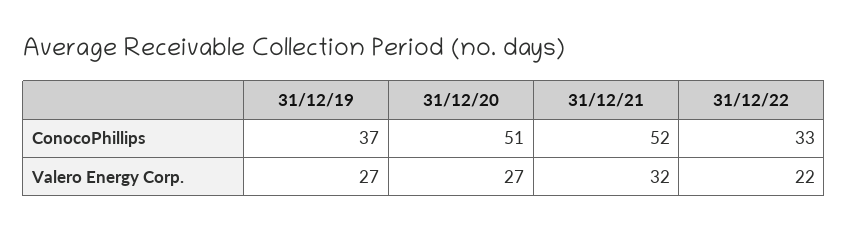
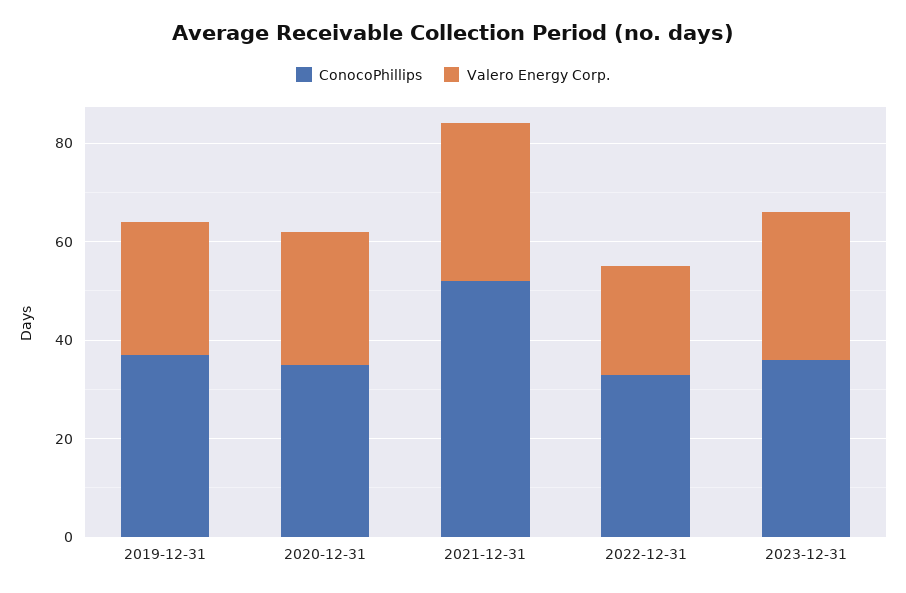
ConocoPhillips, 31/12/20: 51 -> 35
ConocoPhillips, 2023-12-31: none -> 35
Valero Energy Corp., 2023-12-31: none -> 30

